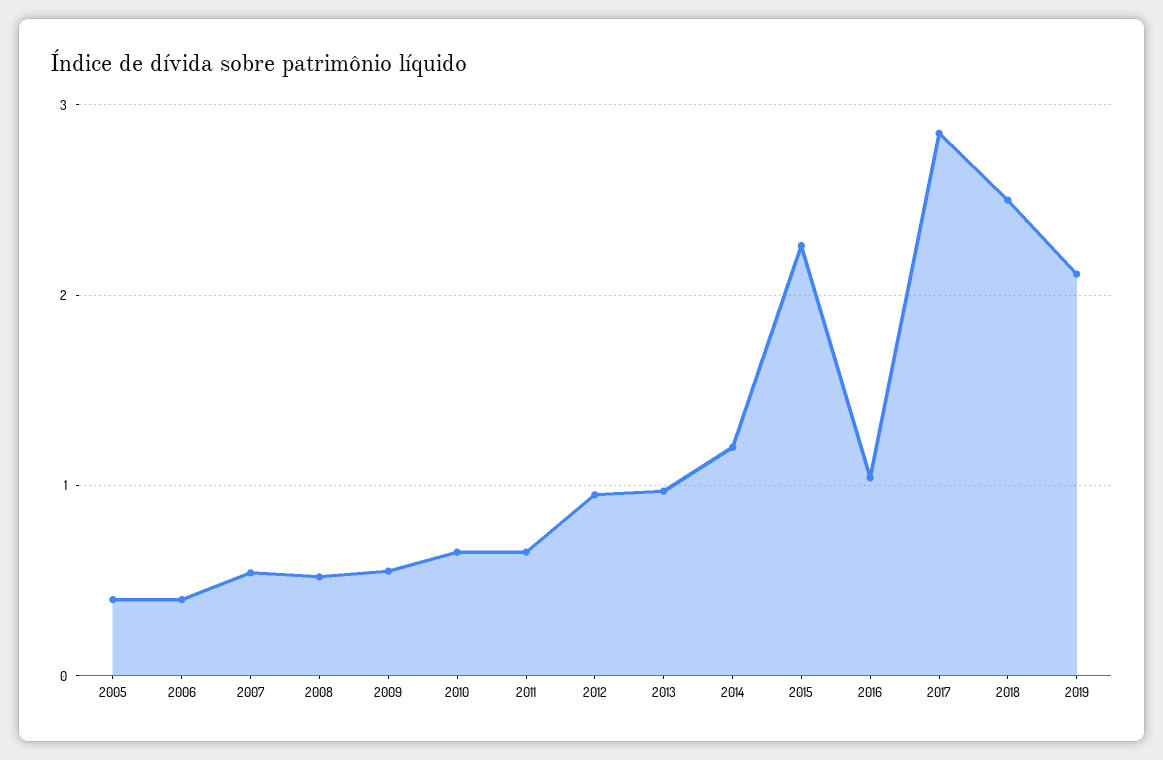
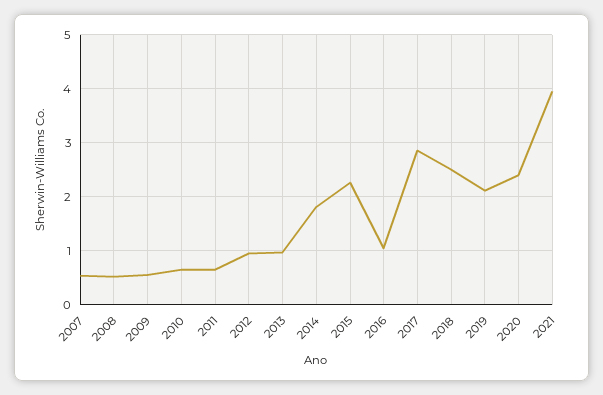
2005: 0.4 -> none
2006: 0.4 -> none
2014: 1.2 -> 1.8
2020: none -> 2.4
2021: none -> 4

